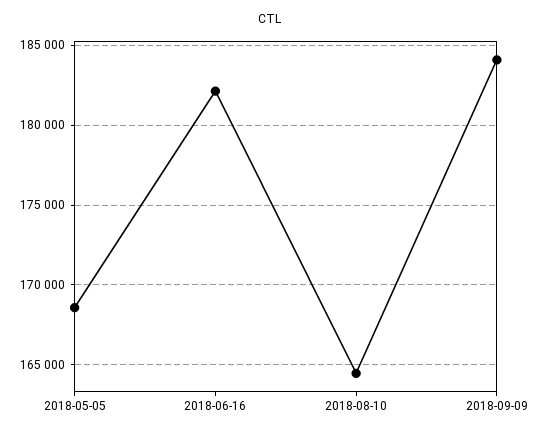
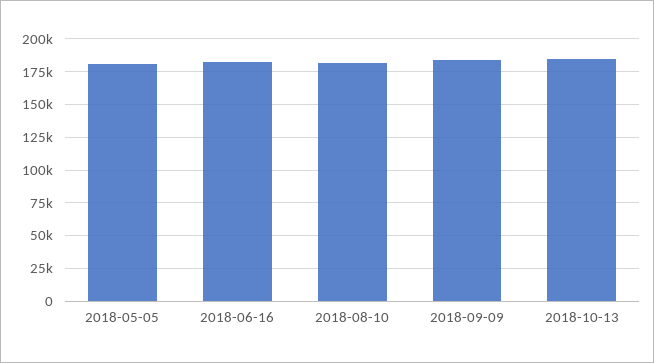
2018-05-05: 168500 -> 180000
2018-08-10: 164500 -> 180000
2018-10-13: none -> 185000

